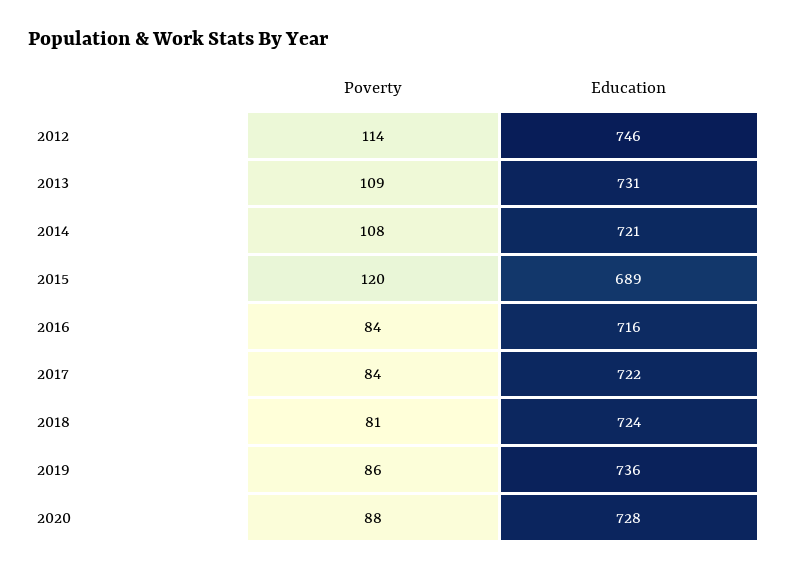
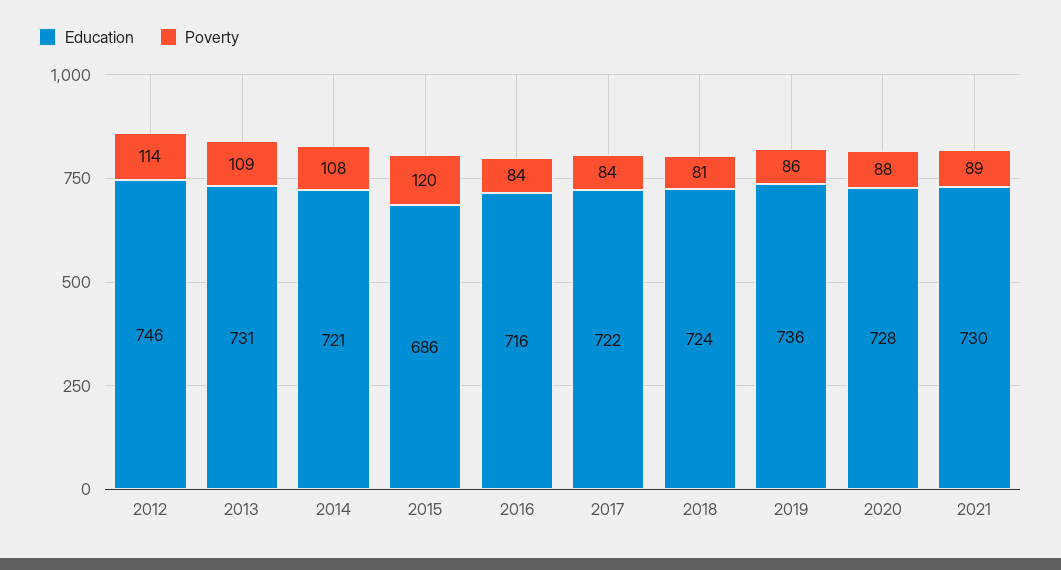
Education, 2015: 689 -> 686
Education, 2021: none -> 730
Poverty, 2021: none -> 89

